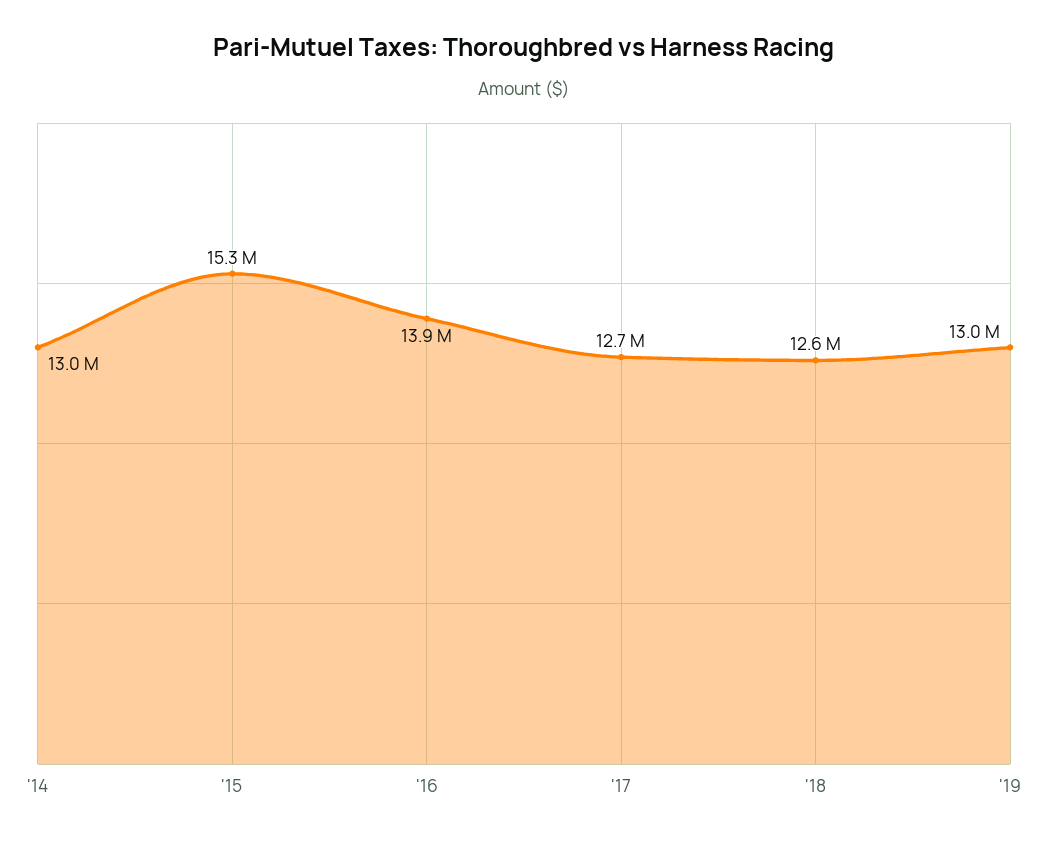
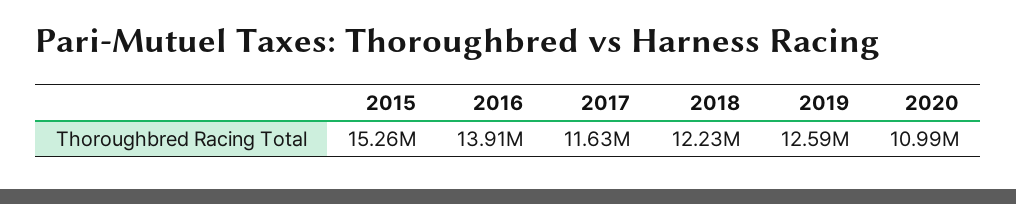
'14: 13000000 -> none
'17: 12700000 -> 11630000
'18: 12600000 -> 12230000
'19: 13000000 -> 12590000
2020: none -> 10990000

